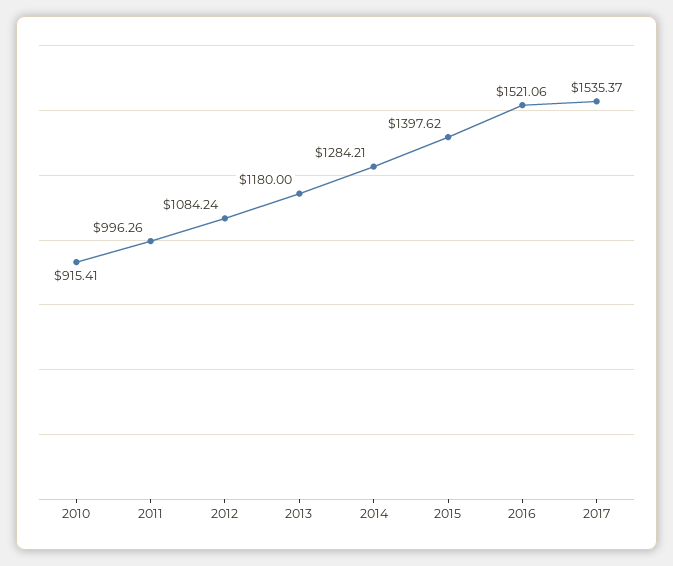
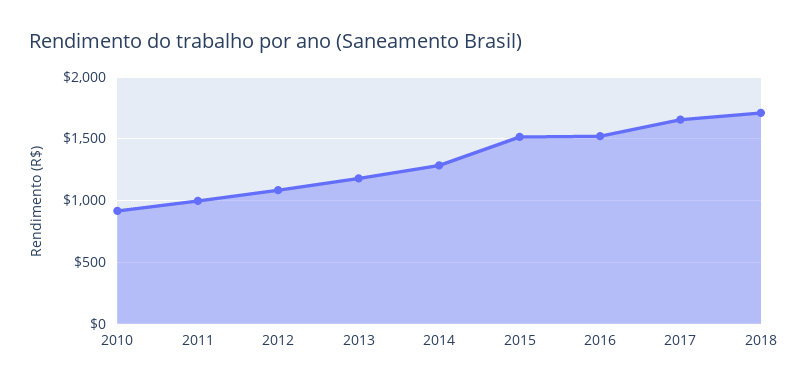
2015: 1397.62 -> 1500
2017: 1535.37 -> 1650
2018: none -> 1700

